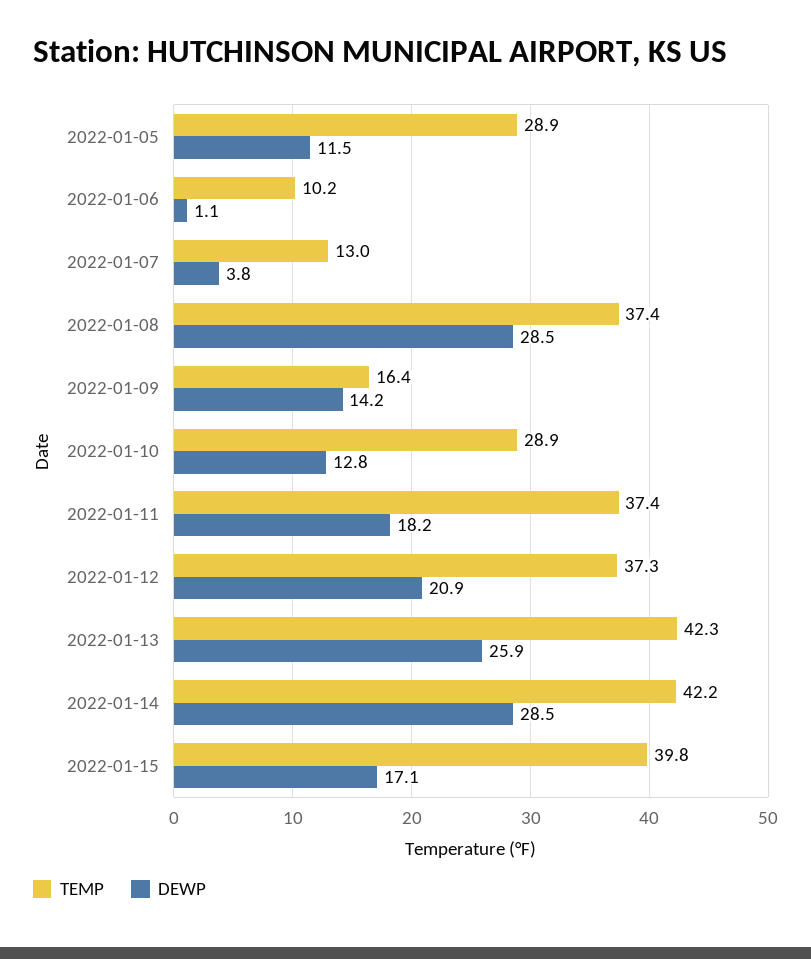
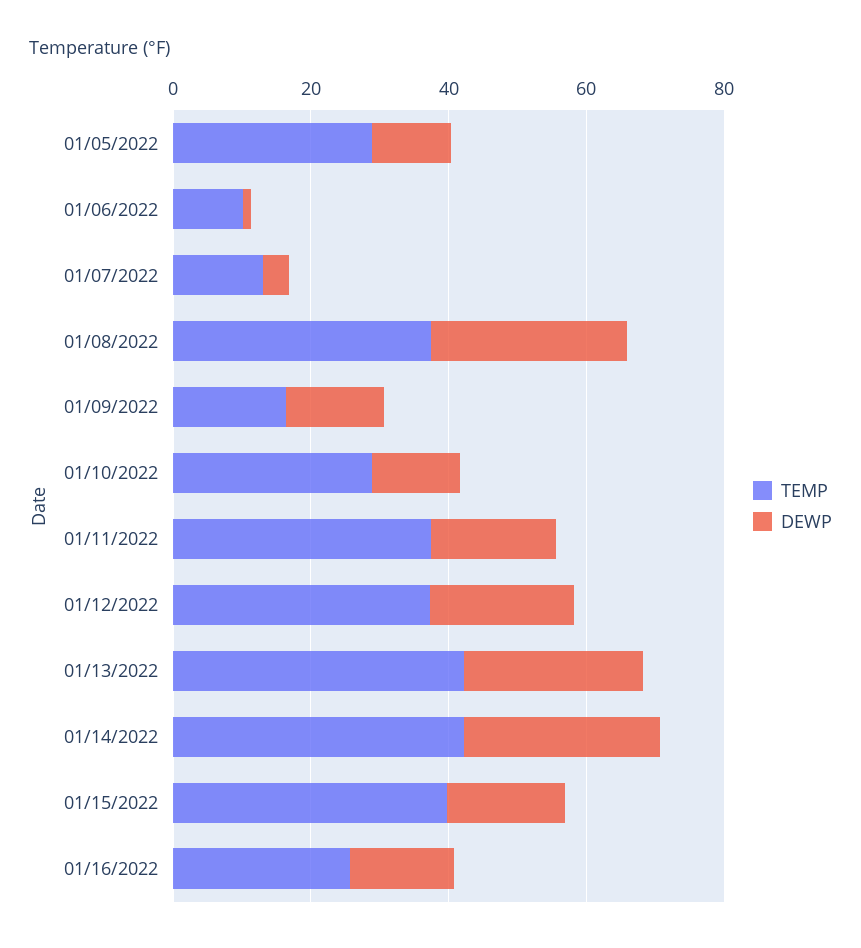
TEMP, 01/16/2022: none -> 25
DEWP, 01/16/2022: none -> 15

